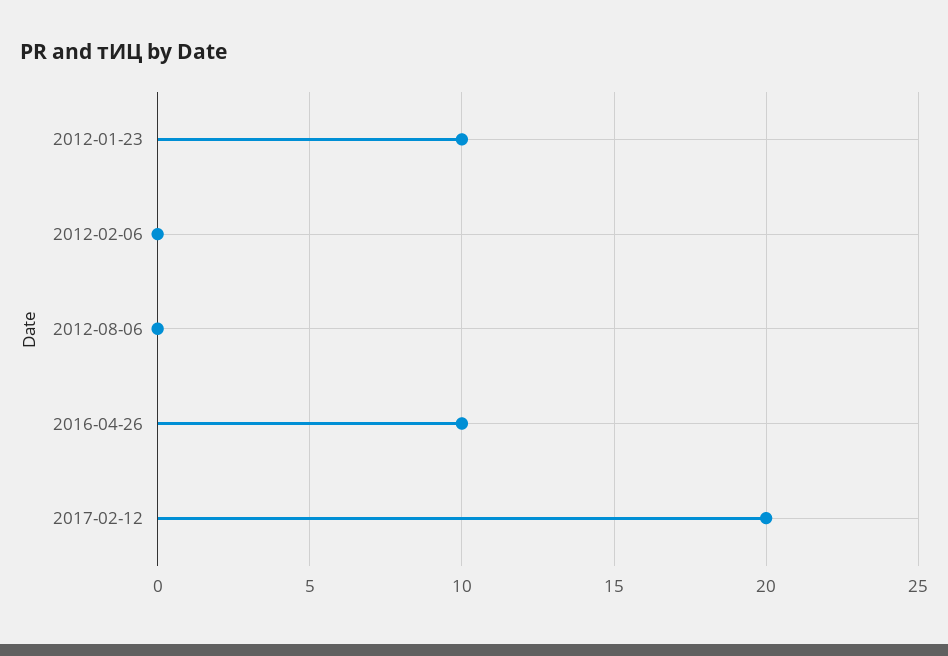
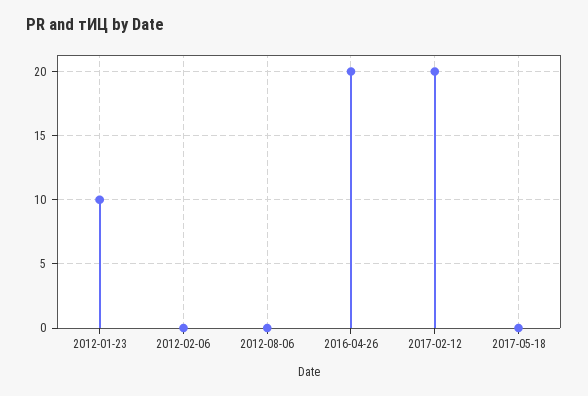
2016-04-26: 10 -> 20
2017-05-18: none -> 0

